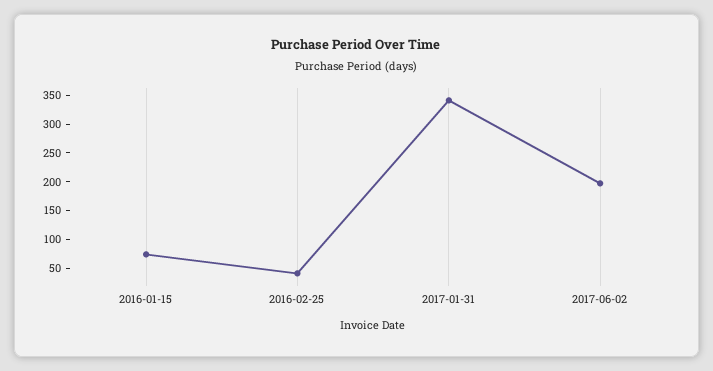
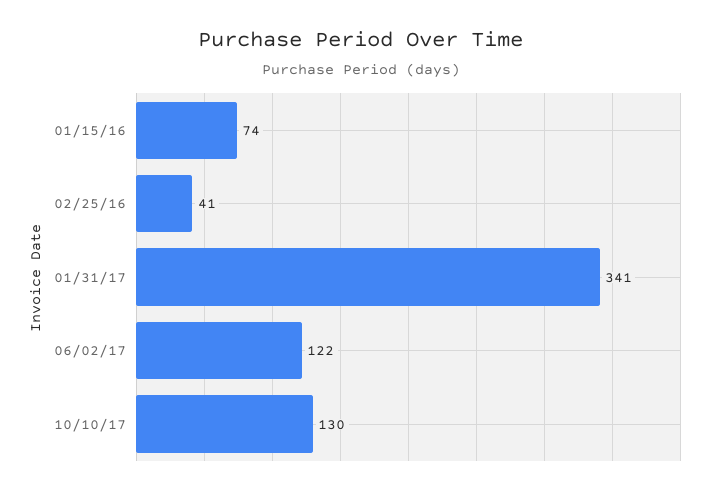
2017-06-02: 200 -> 122
10/10/17: none -> 130

